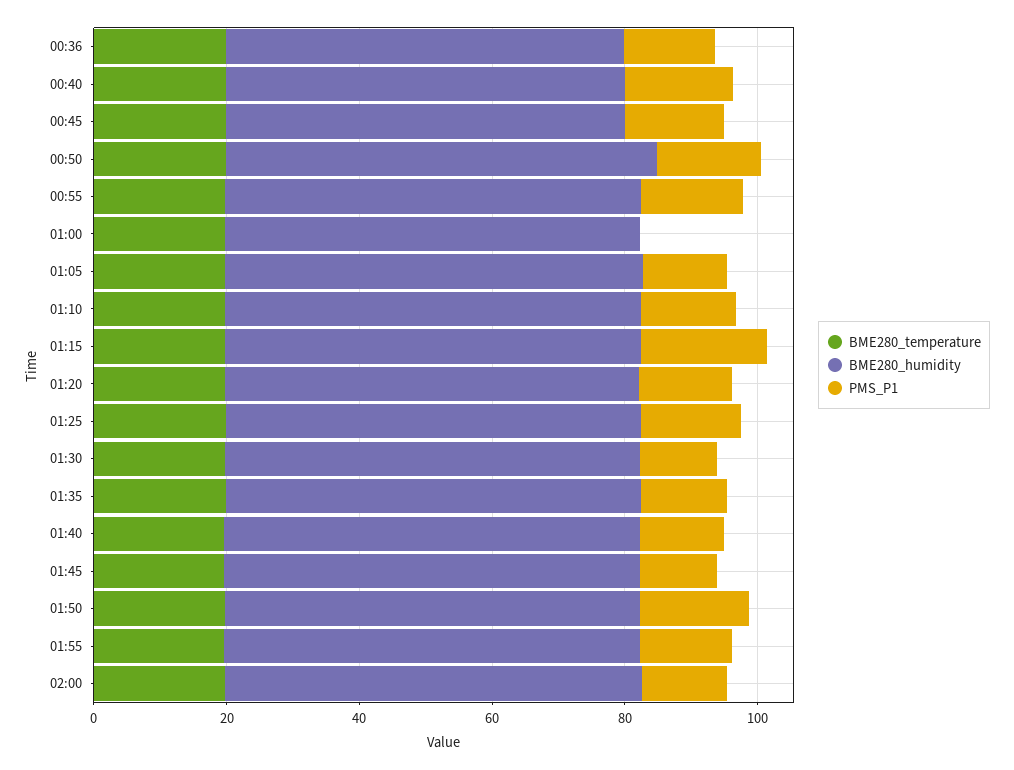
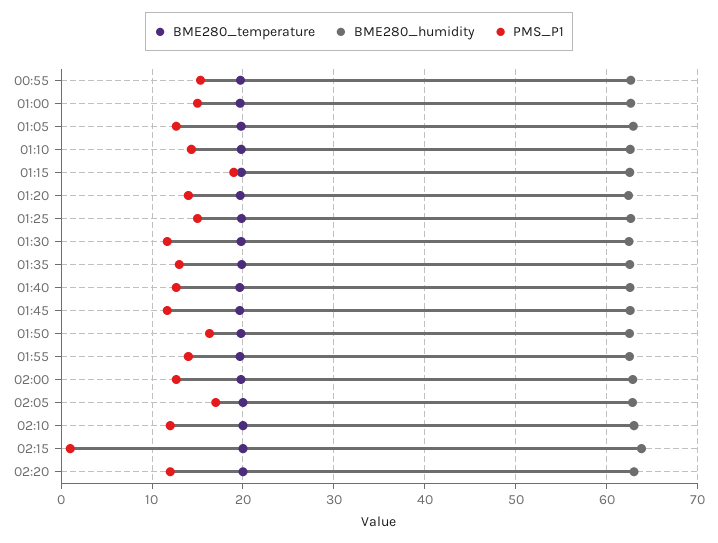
BME280_temperature, 00:36: 20 -> none
BME280_humidity, 00:36: 60 -> none
PMS_P1, 00:36: 15 -> none
BME280_temperature, 00:40: 20 -> none
BME280_humidity, 00:40: 60 -> none
PMS_P1, 00:40: 15 -> none
BME280_temperature, 00:45: 20 -> none
BME280_humidity, 00:45: 60 -> none
PMS_P1, 00:45: 15 -> none
BME280_temperature, 00:50: 20 -> none
BME280_humidity, 00:50: 65 -> none
PMS_P1, 00:50: 15 -> none
PMS_P1, 01:00: 0 -> 15
BME280_temperature, 02:05: none -> 20
BME280_humidity, 02:05: none -> 63
PMS_P1, 02:05: none -> 17
BME280_temperature, 02:10: none -> 20
BME280_humidity, 02:10: none -> 63
PMS_P1, 02:10: none -> 12
BME280_temperature, 02:15: none -> 20
BME280_humidity, 02:15: none -> 64
PMS_P1, 02:15: none -> 1
BME280_temperature, 02:20: none -> 20
BME280_humidity, 02:20: none -> 63
PMS_P1, 02:20: none -> 12

